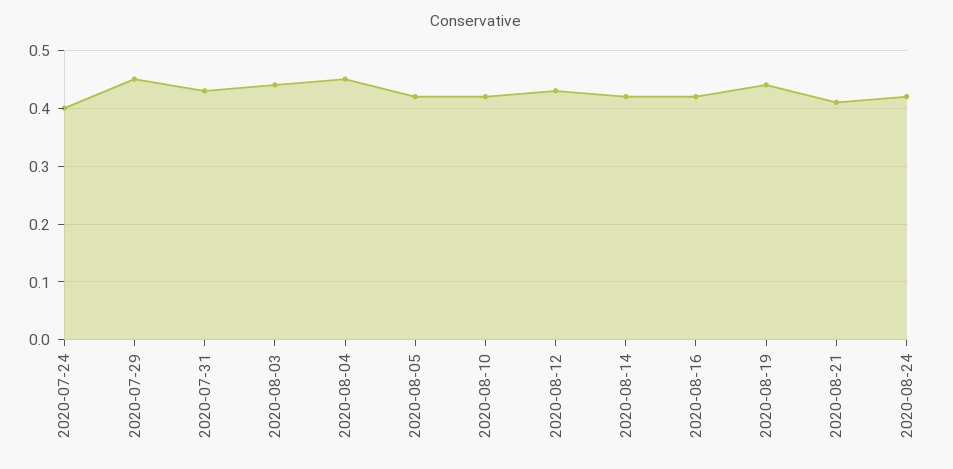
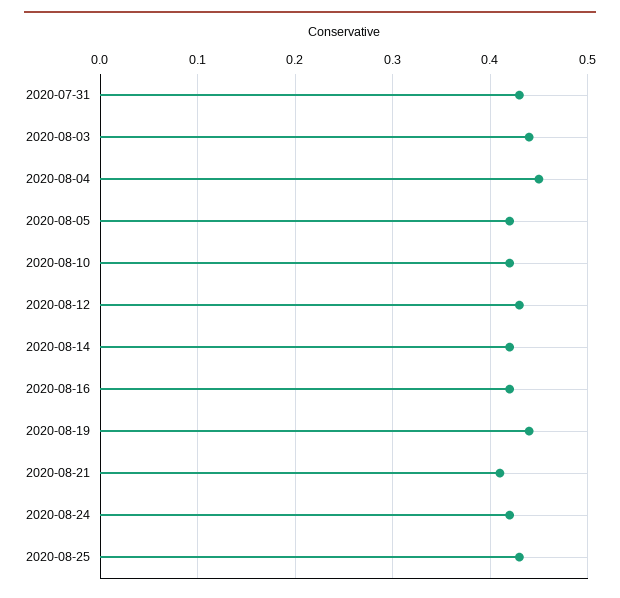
2020-07-24: 0.4 -> none
2020-07-29: 0.45 -> none
2020-08-25: none -> 0.43

